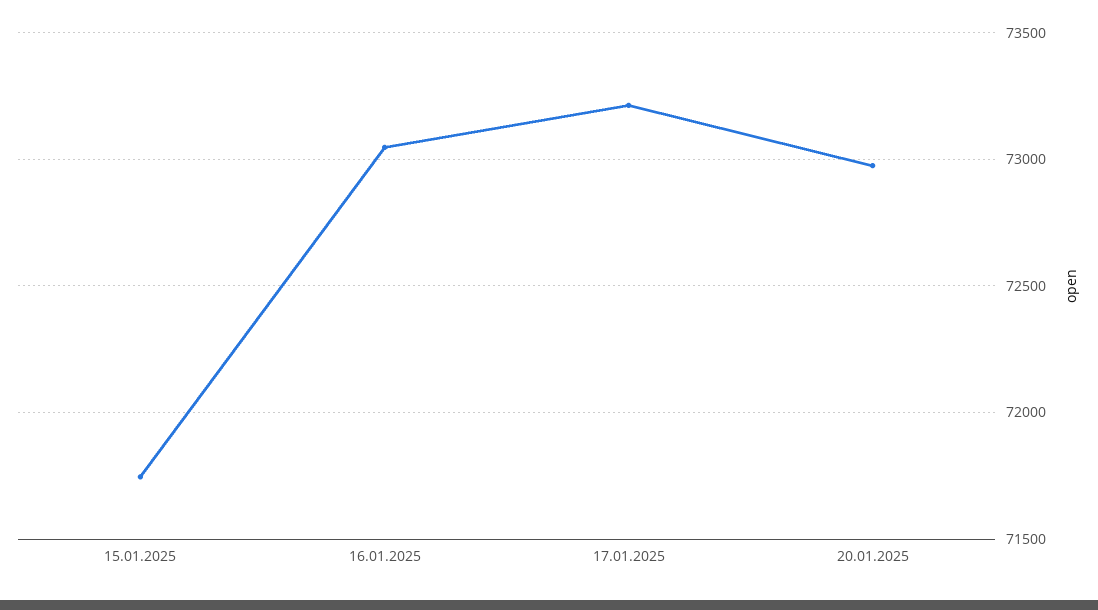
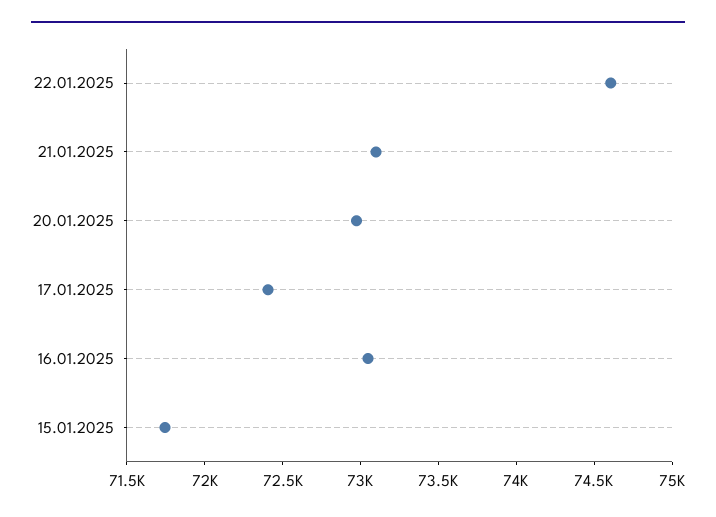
17.01.2025: 73200 -> 72400
22.01.2025: none -> 74600
21.01.2025: none -> 73100

